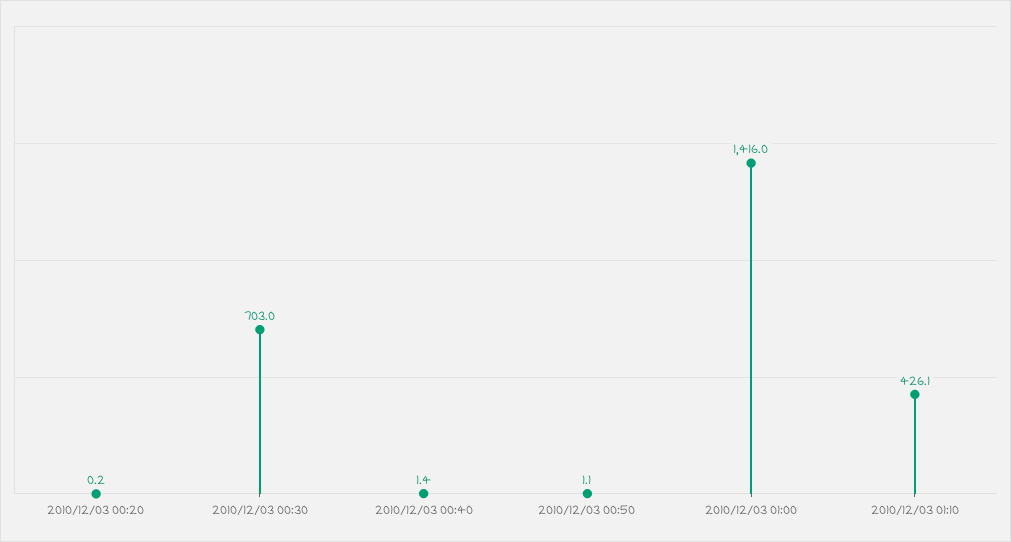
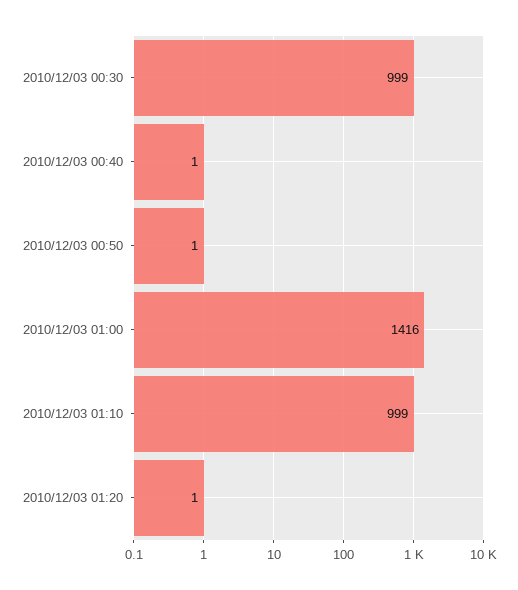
2010/12/03 00:20: 0.2 -> none
2010/12/03 00:30: 703 -> 999
2010/12/03 01:10: 426.1 -> 999
2010/12/03 01:20: none -> 1

